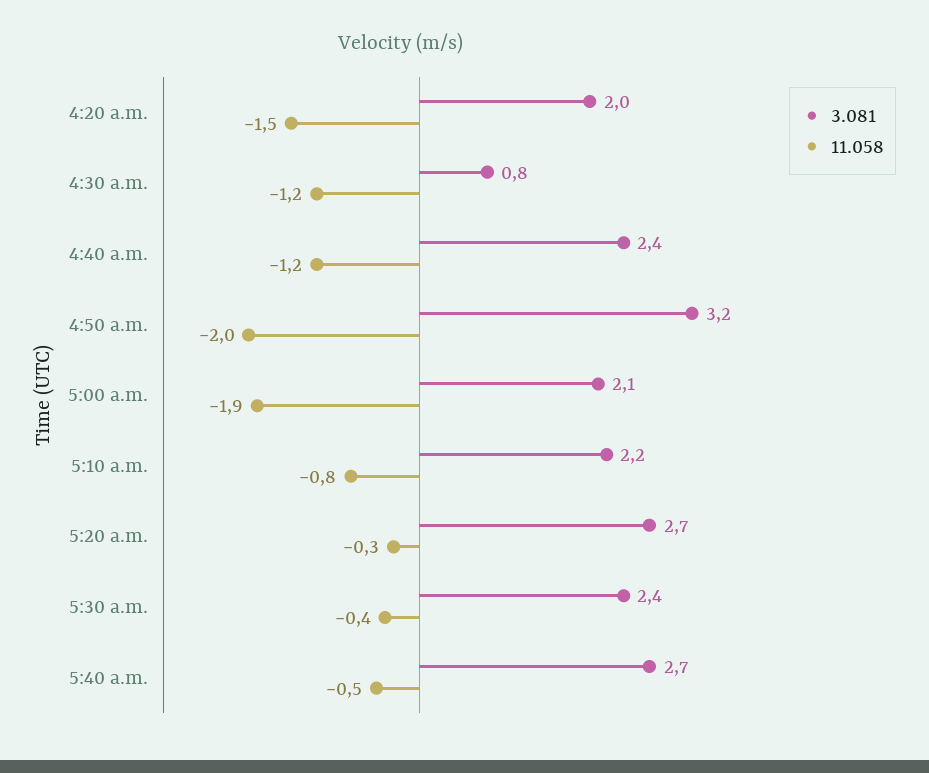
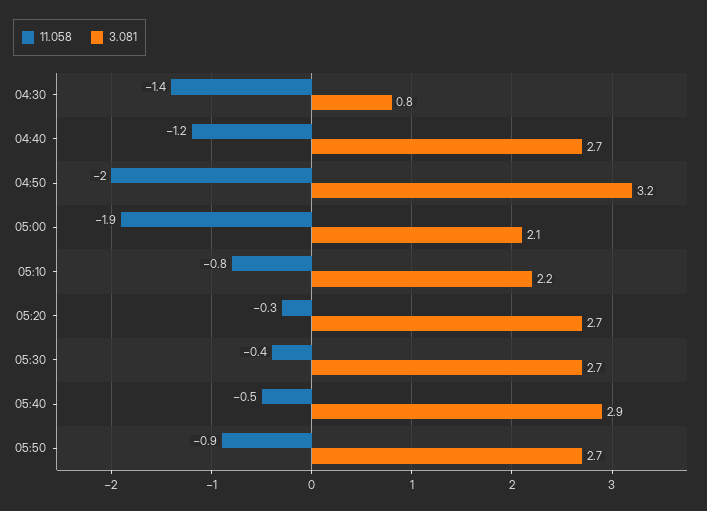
3.081, 4:20 a.m.: 2 -> none
11.058, 4:20 a.m.: -1.5 -> none
11.058, 4:30 a.m.: -1.2 -> -1.4
3.081, 4:40 a.m.: 2.4 -> 2.7
3.081, 5:30 a.m.: 2.4 -> 2.7
3.081, 5:40 a.m.: 2.7 -> 2.9
11.058, 05:50: none -> -0.9
3.081, 05:50: none -> 2.7

